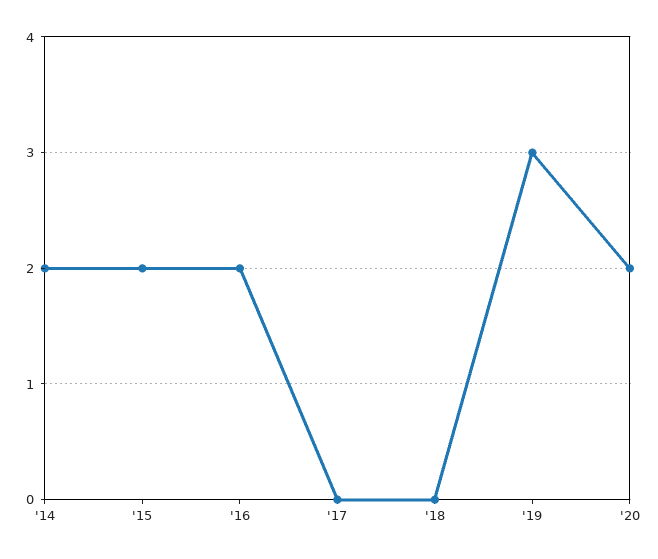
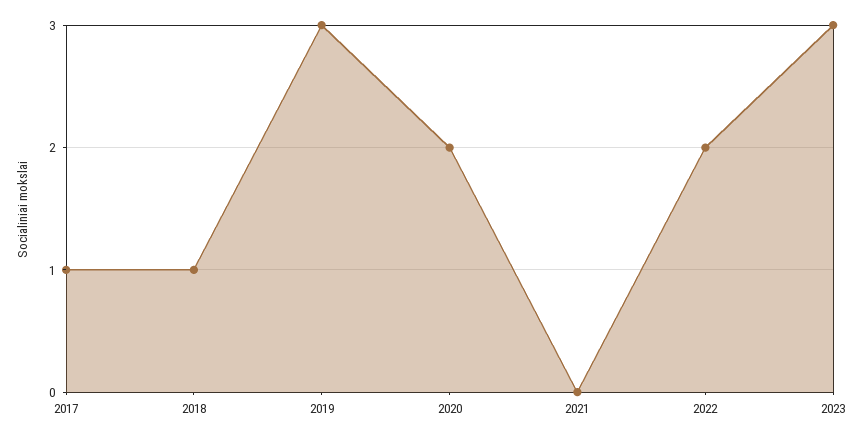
'14: 2 -> none
'15: 2 -> none
'16: 2 -> none
'17: 0 -> 1
'18: 0 -> 1
2021: none -> 0
2022: none -> 2
2023: none -> 3

